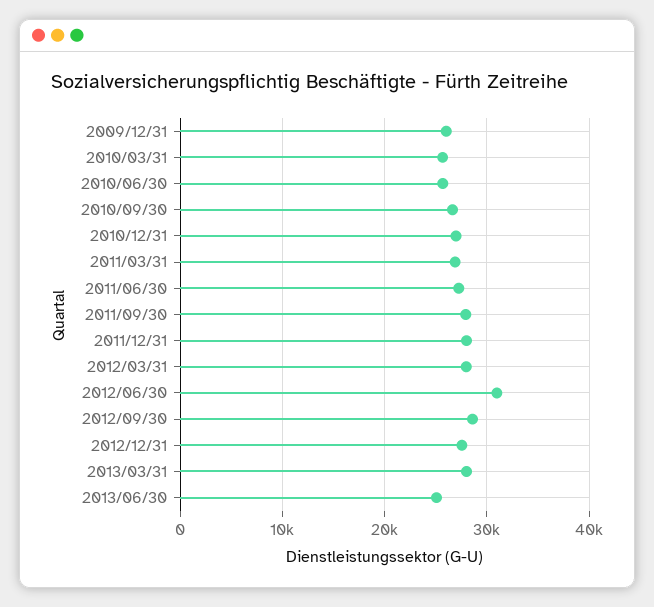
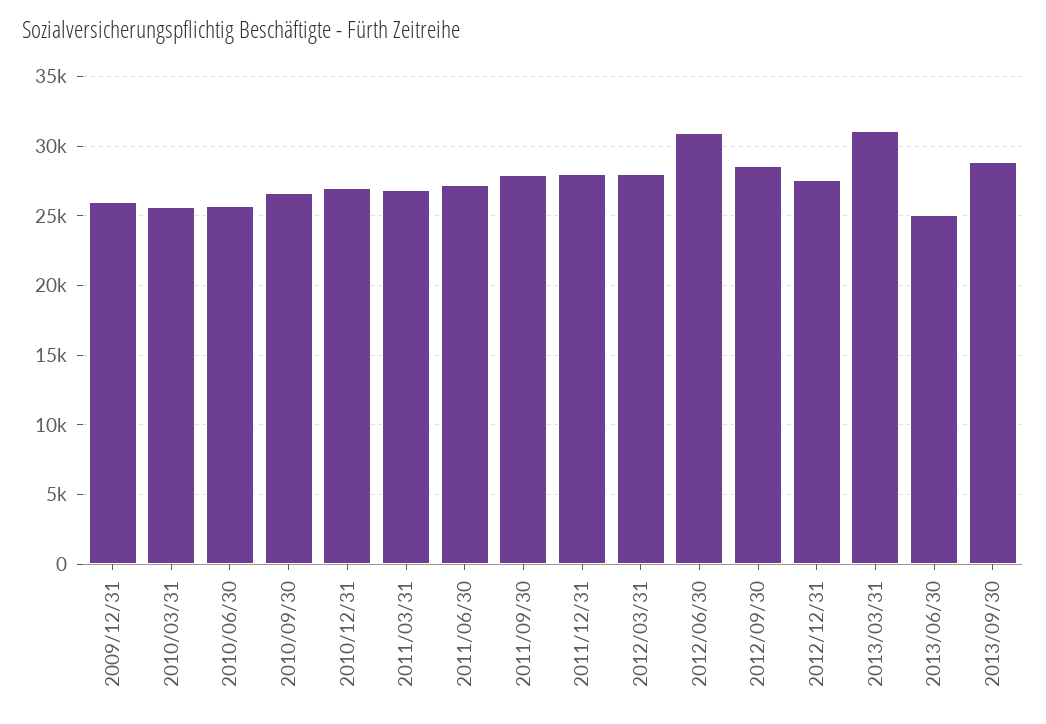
2013/03/31: 28000 -> 31000
2013/09/30: none -> 29000

